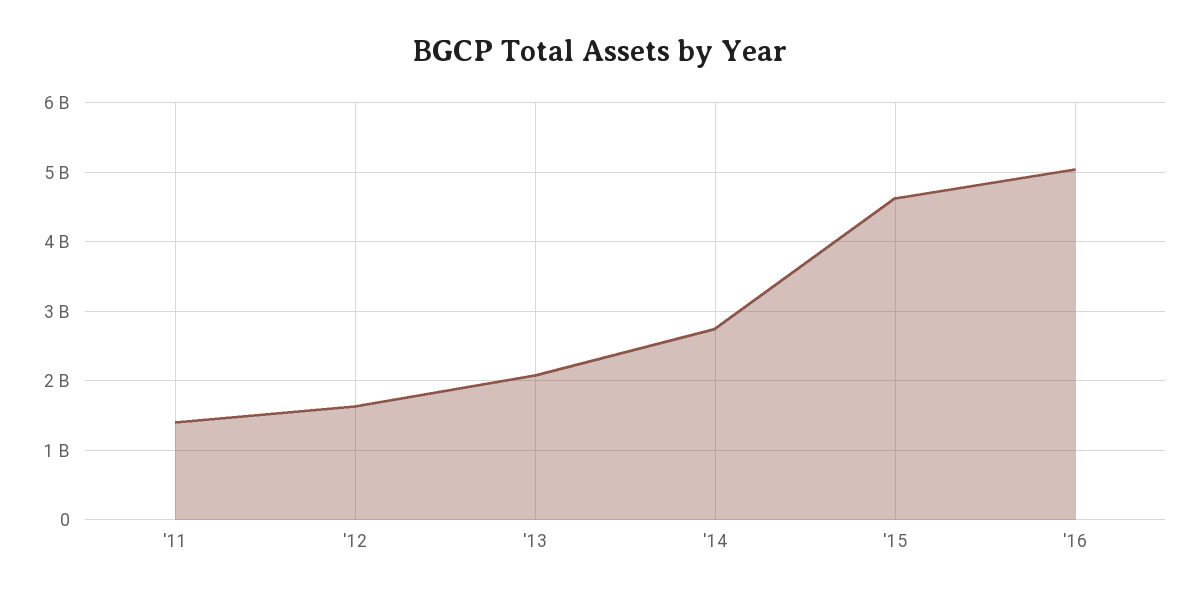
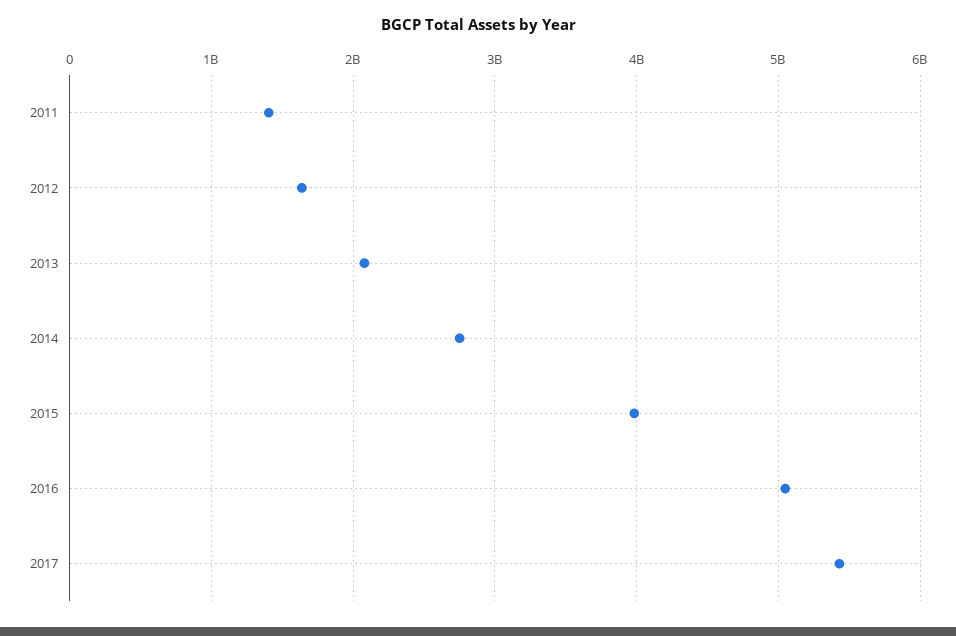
'15: 4600000000 -> 4000000000
2017: none -> 5400000000

